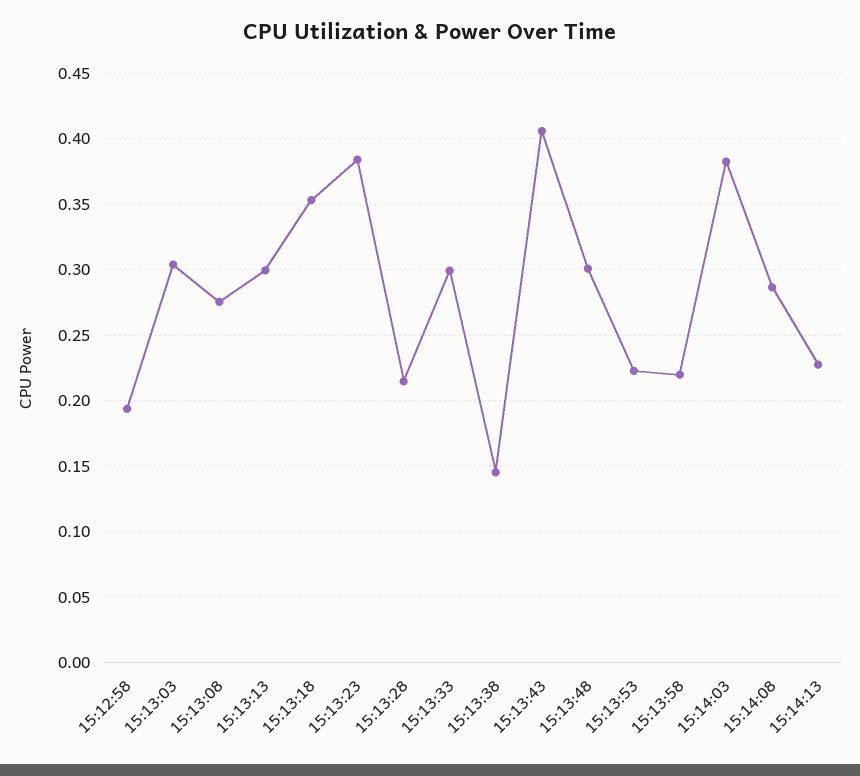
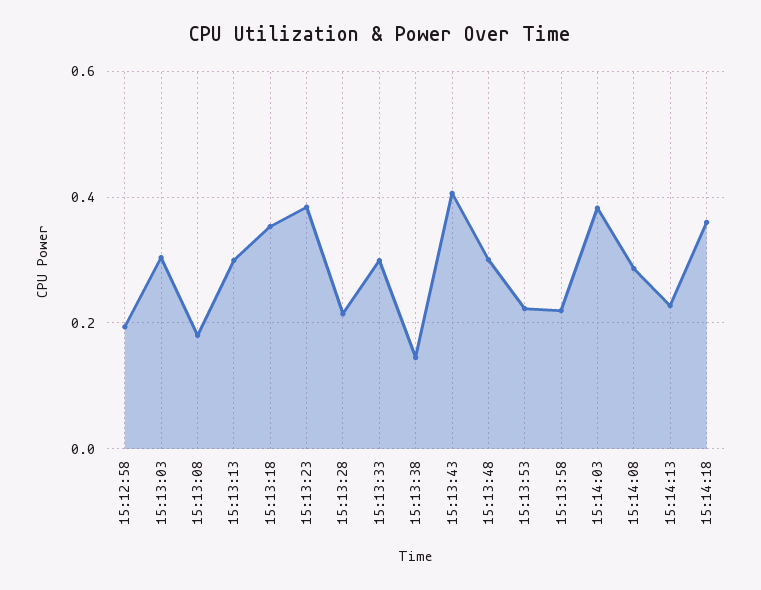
15:13:08: 0.275 -> 0.18
15:14:18: none -> 0.36

